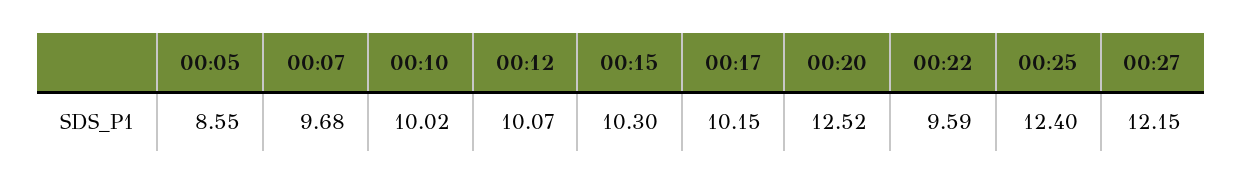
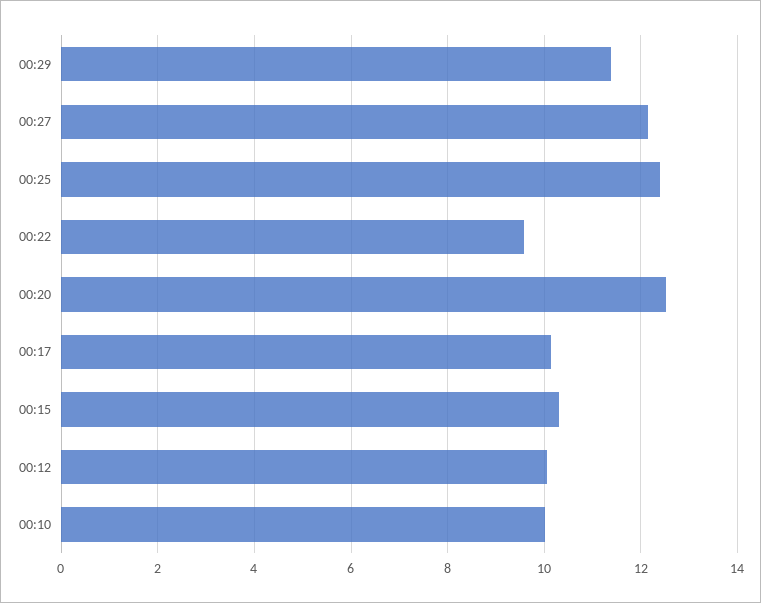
00:05: 8.55 -> none
00:07: 9.68 -> none
00:29: none -> 11.4

